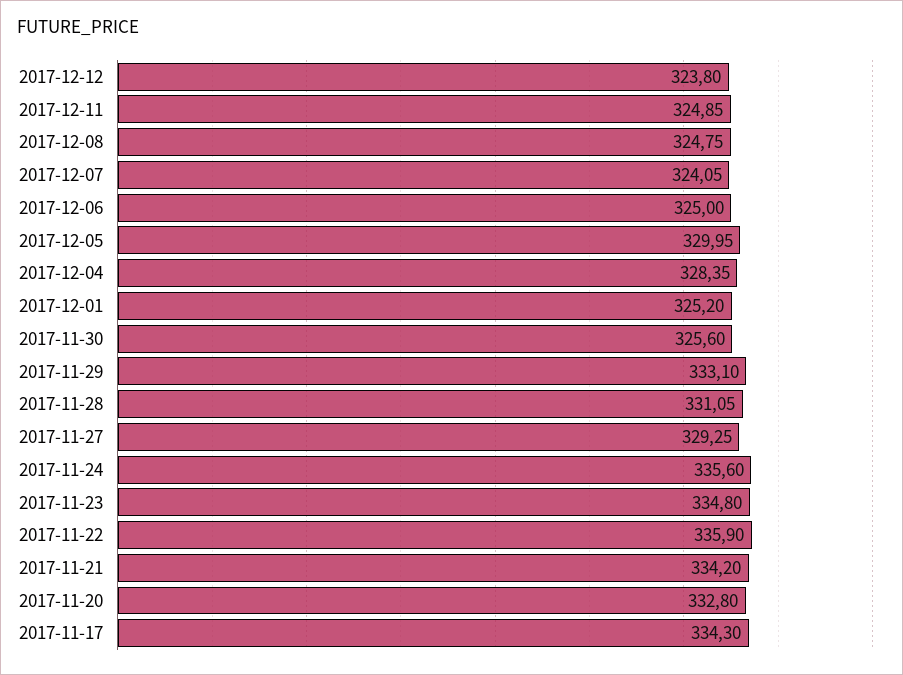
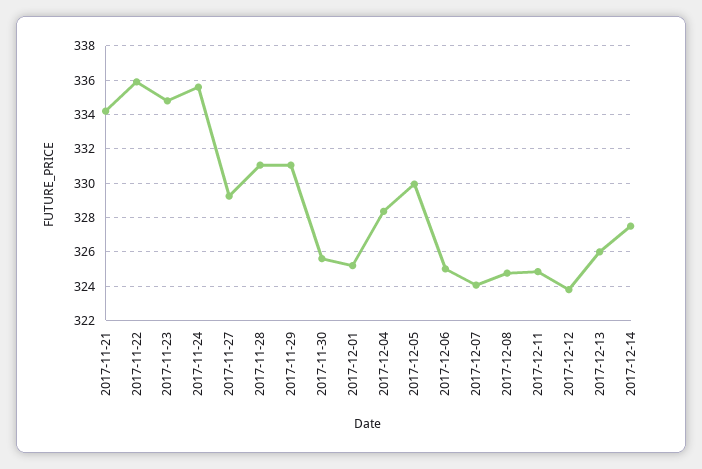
2017-11-29: 333.1 -> 331
2017-11-20: 332.8 -> none
2017-11-17: 334.3 -> none
2017-12-13: none -> 326
2017-12-14: none -> 327.5

